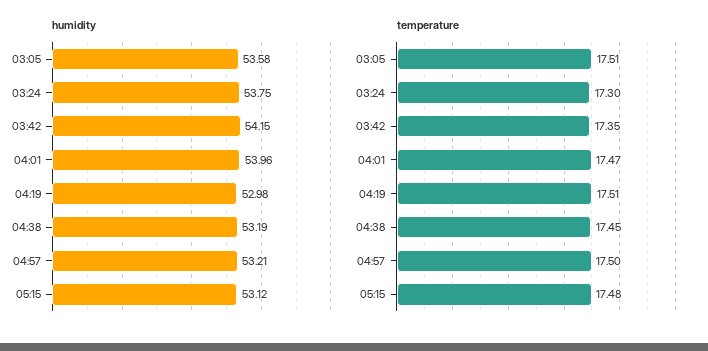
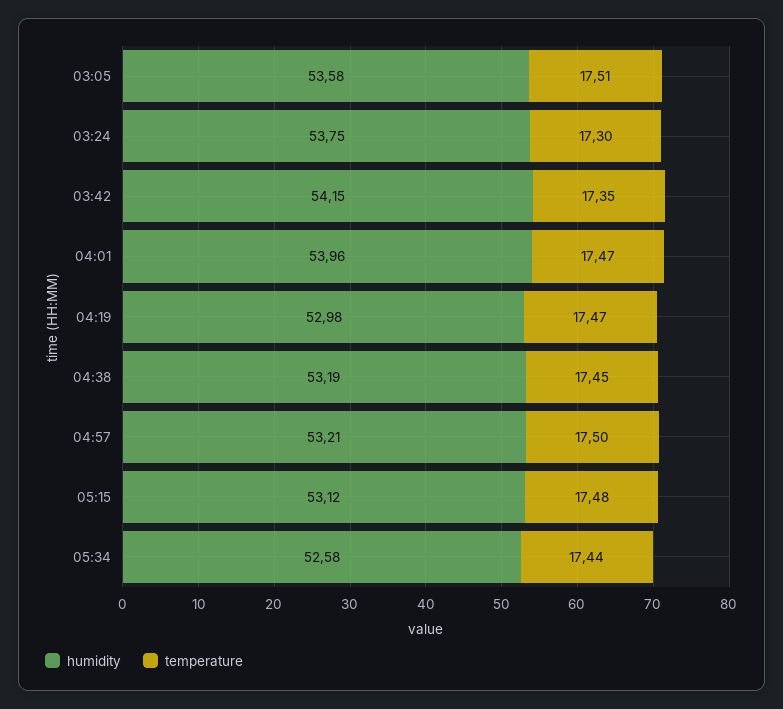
temperature, 04:19: 17.51 -> 17.47
humidity, 05:34: none -> 52.58
temperature, 05:34: none -> 17.44

